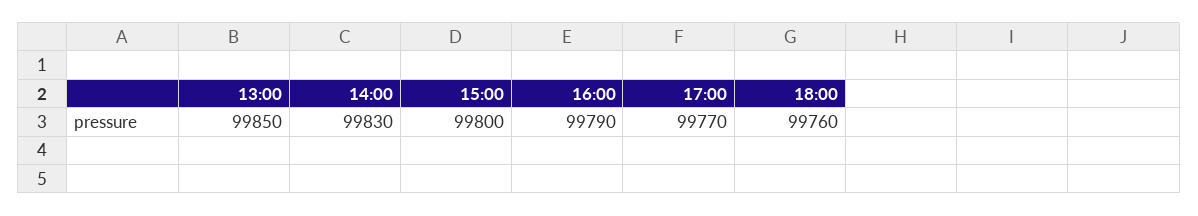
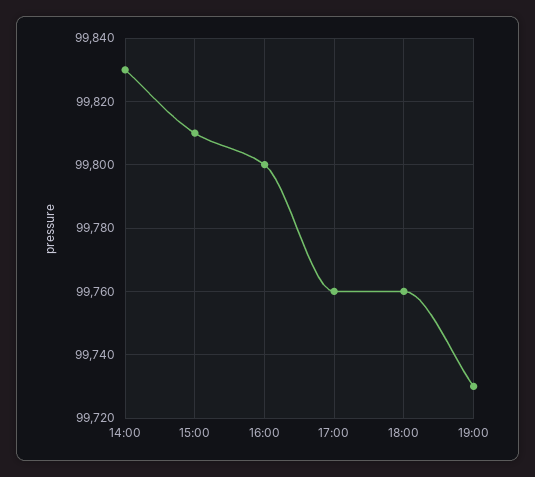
13:00: 99850 -> none
15:00: 99800 -> 99810
16:00: 99790 -> 99800
17:00: 99770 -> 99760
19:00: none -> 99730

